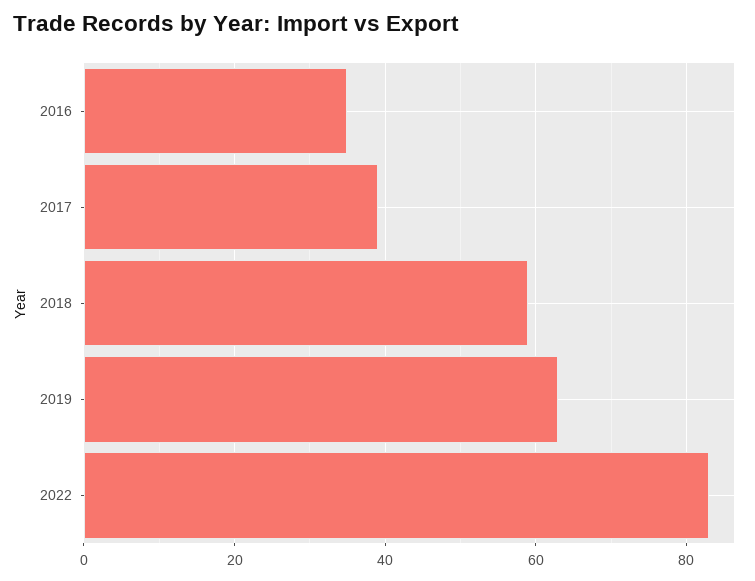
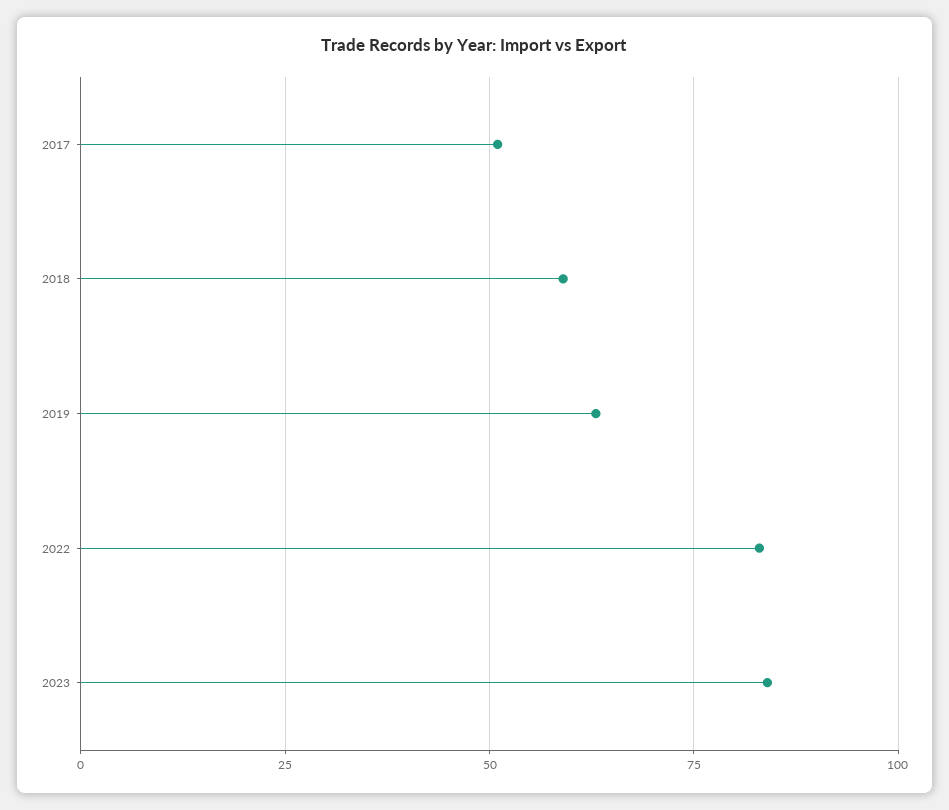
2016: 35 -> none
2017: 40 -> 50
2023: none -> 85

